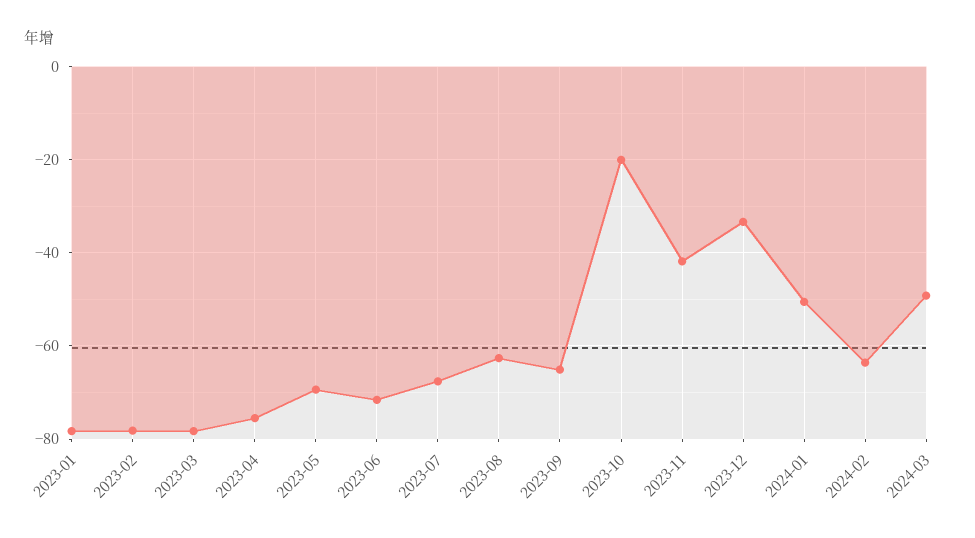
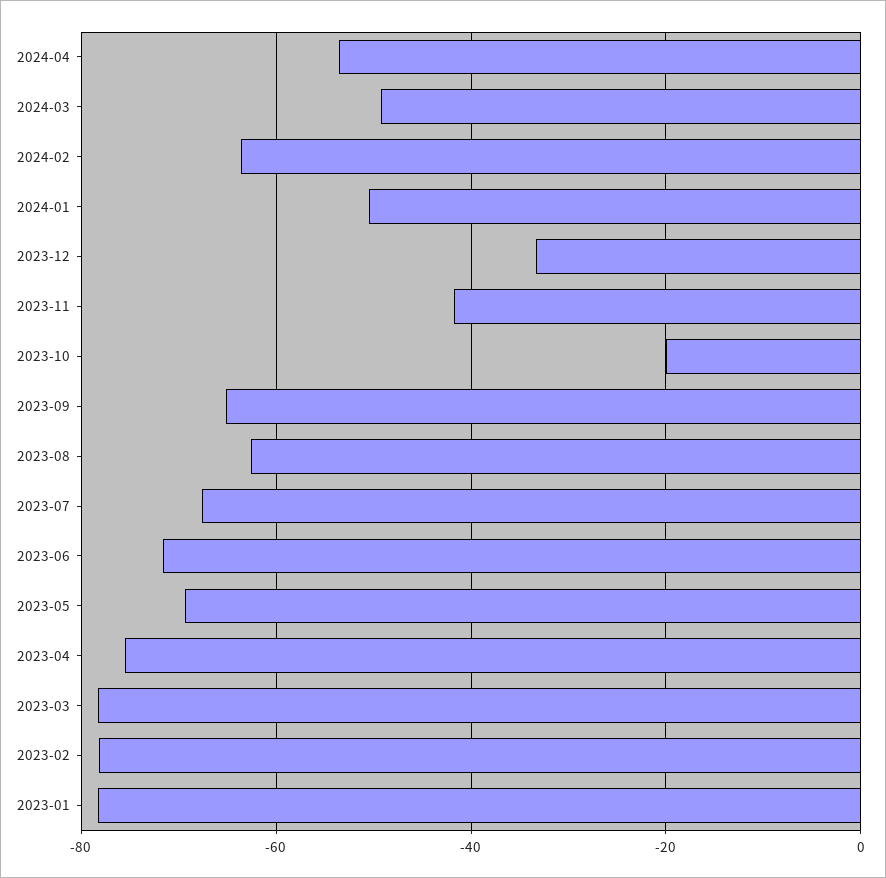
2024-04: none -> -54

